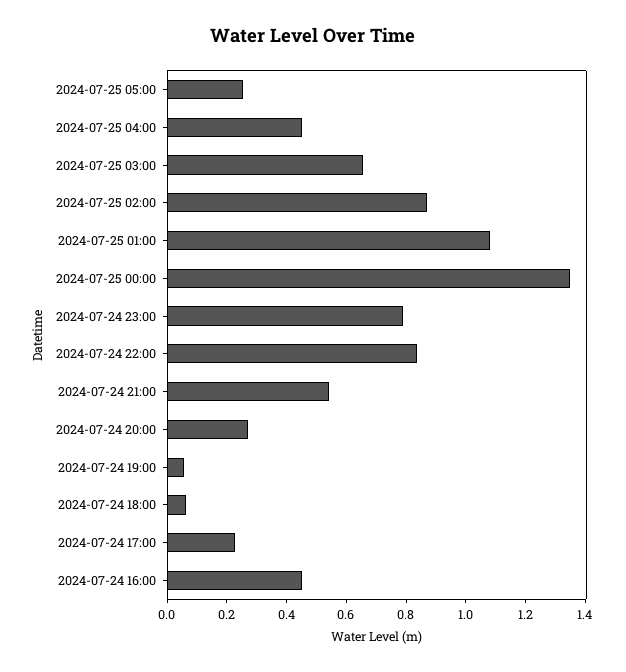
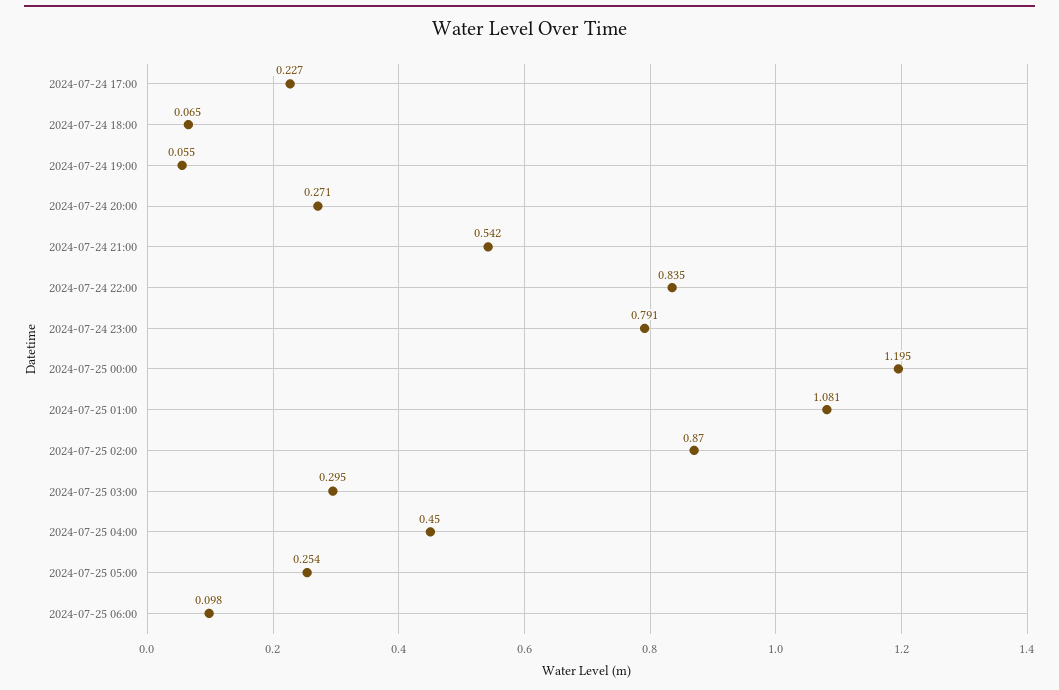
2024-07-25 03:00: 0.65 -> 0.295
2024-07-25 00:00: 1.35 -> 1.195
2024-07-24 16:00: 0.45 -> none
2024-07-25 06:00: none -> 0.098

